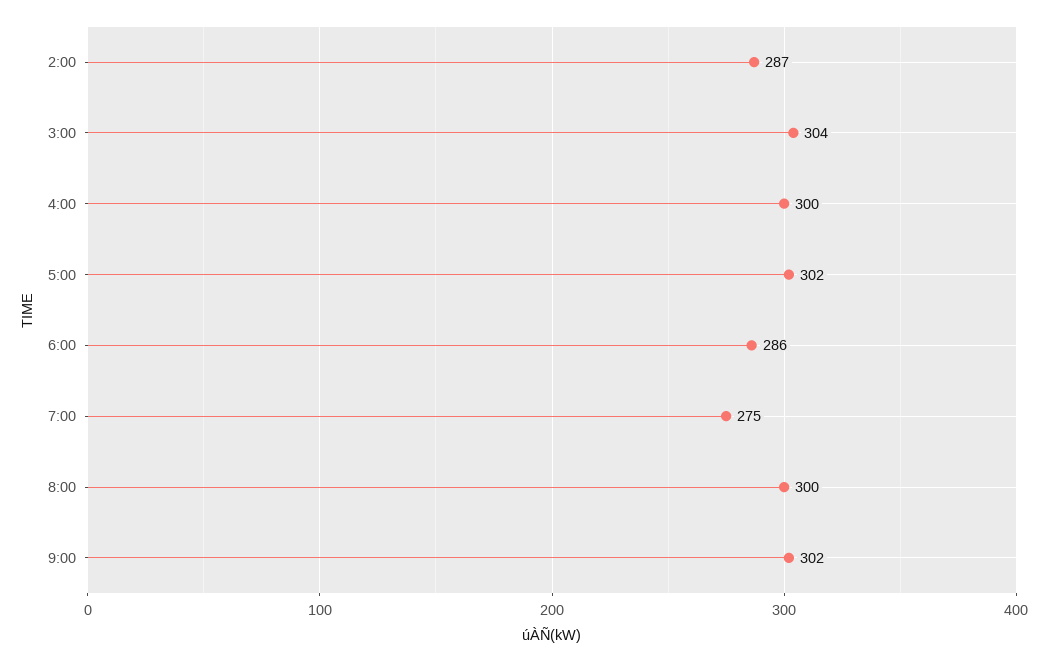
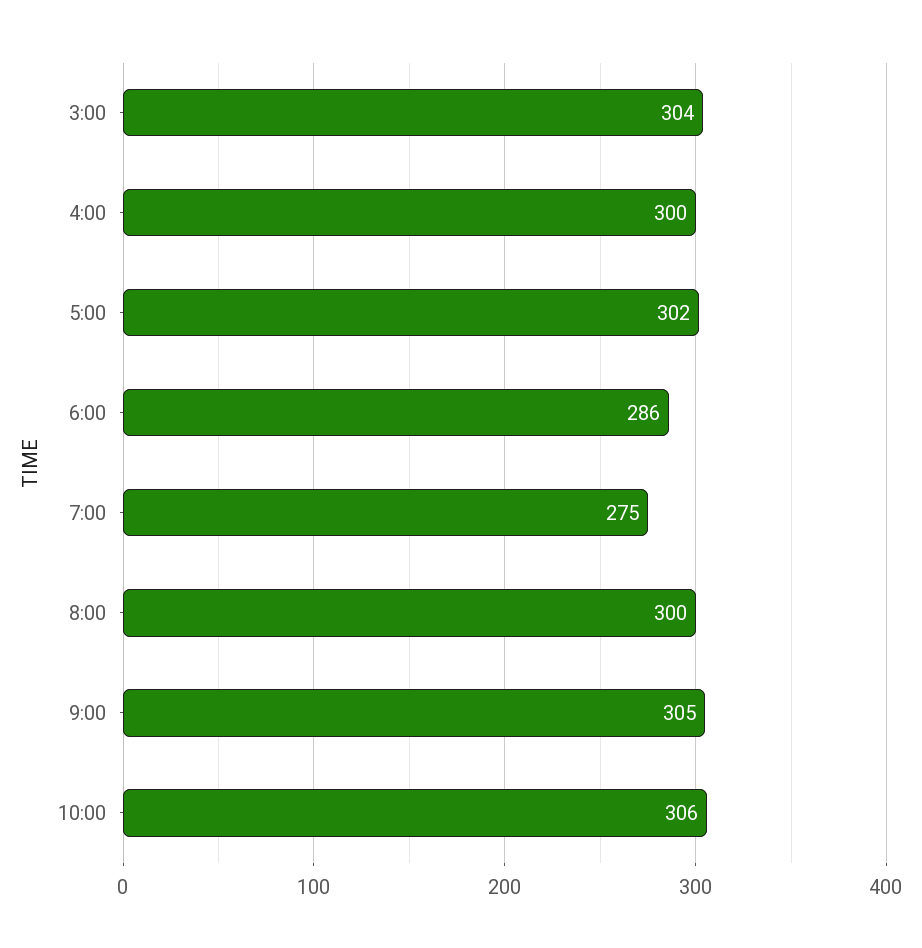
2:00: 287 -> none
9:00: 302 -> 305
10:00: none -> 306

